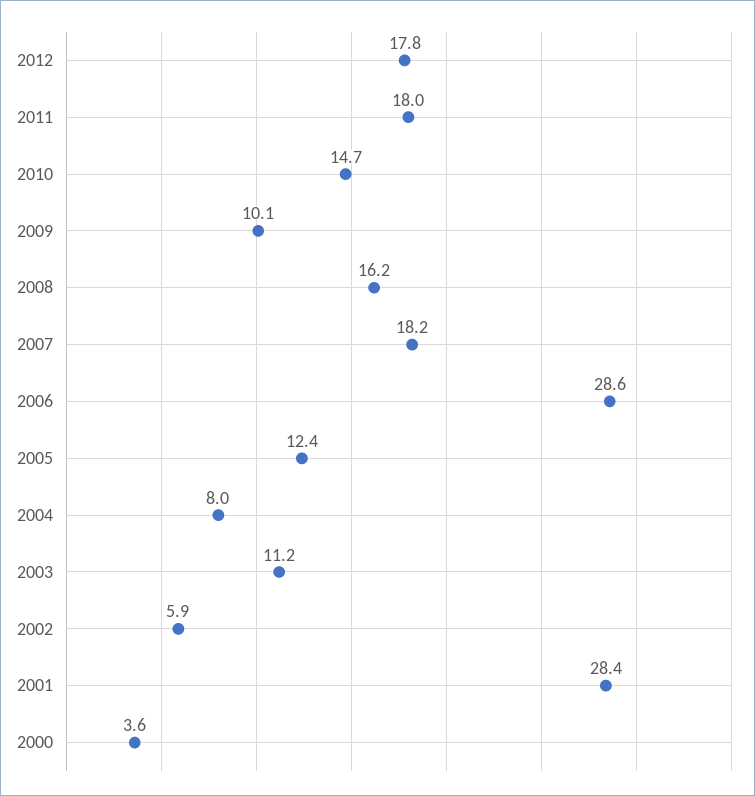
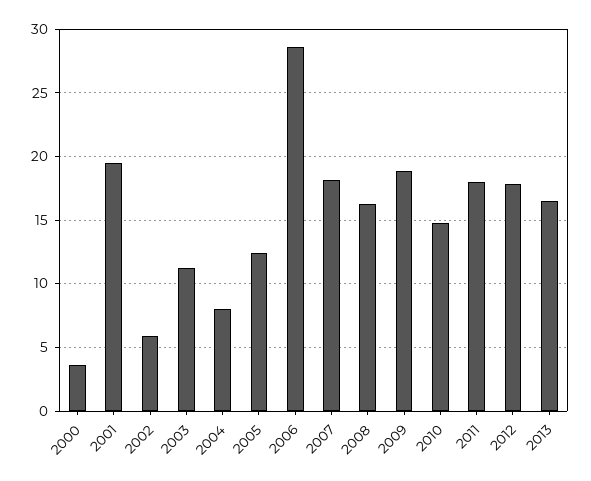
2009: 10.1 -> 19
2001: 28.4 -> 19.5
2013: none -> 16.5

